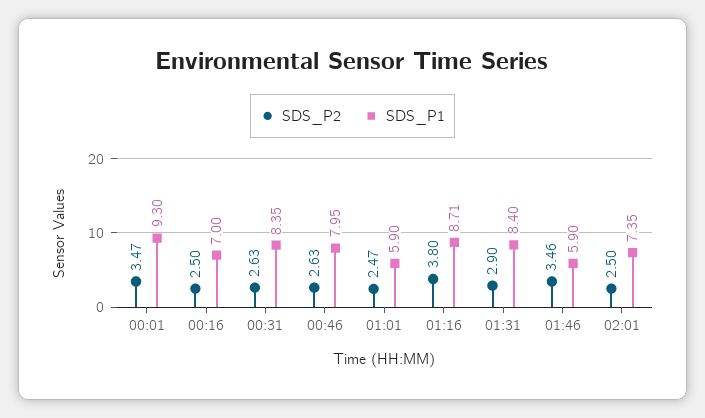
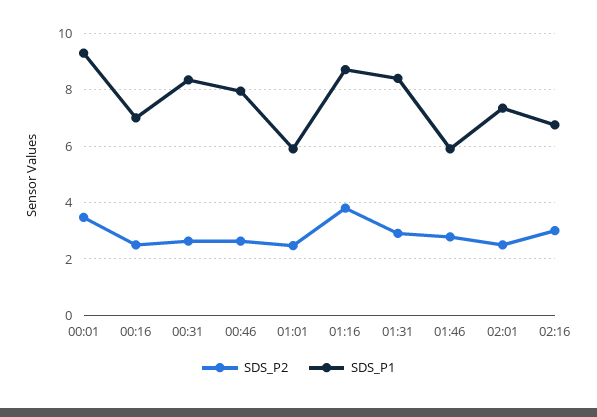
SDS_P2, 01:46: 3.46 -> 2.75
SDS_P2, 02:16: none -> 3
SDS_P1, 02:16: none -> 6.75

